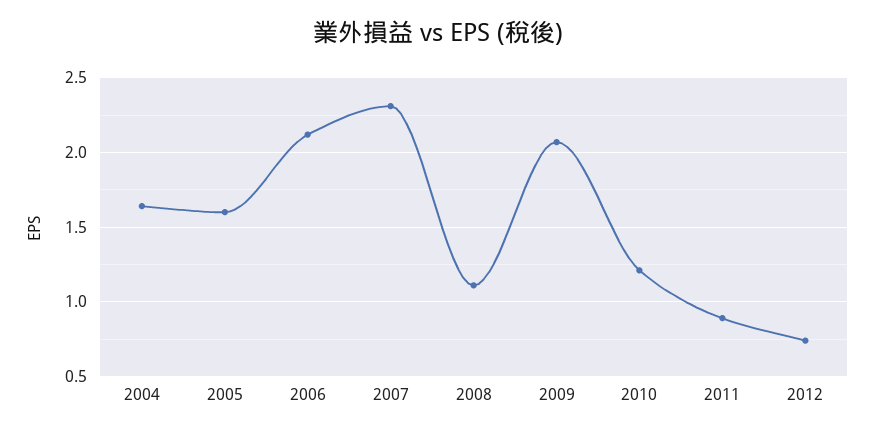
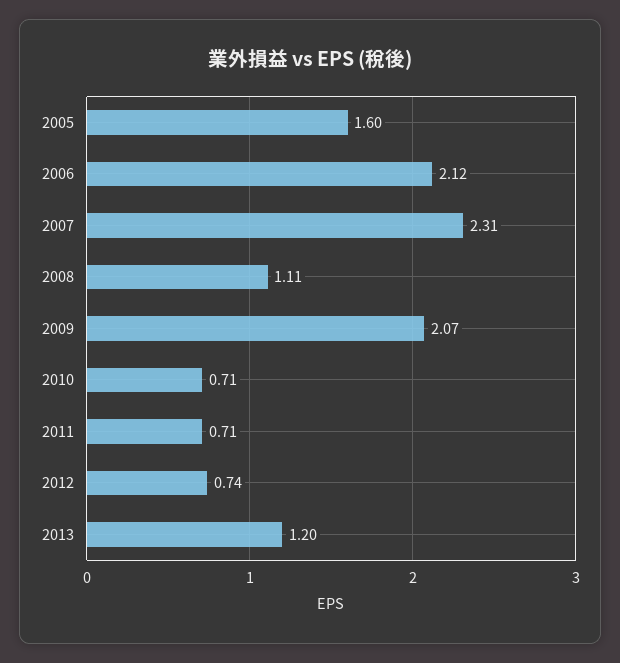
2004: 1.65 -> none
2010: 1.2 -> 0.71
2011: 0.9 -> 0.71
2013: none -> 1.2

